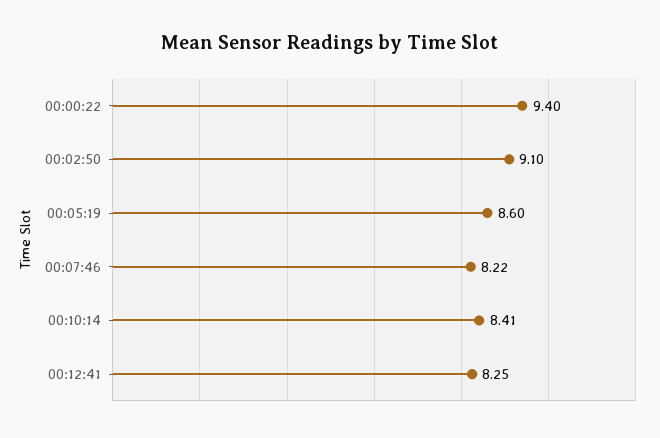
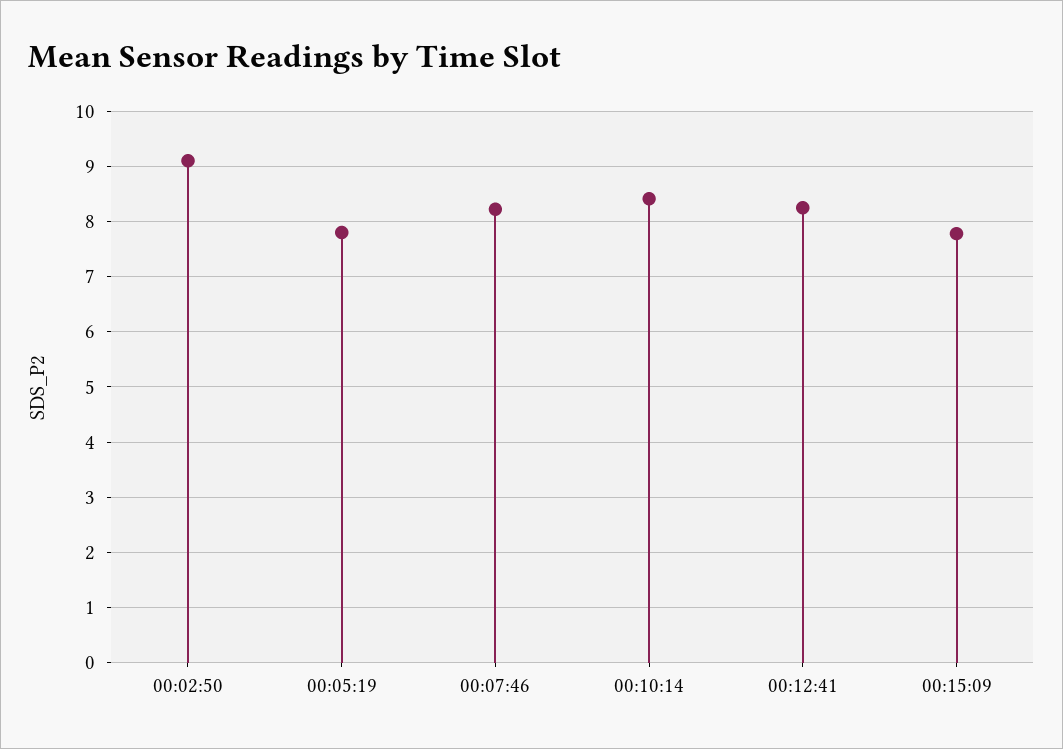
00:00:22: 9.4 -> none
00:05:19: 8.6 -> 7.8
00:15:09: none -> 7.8

